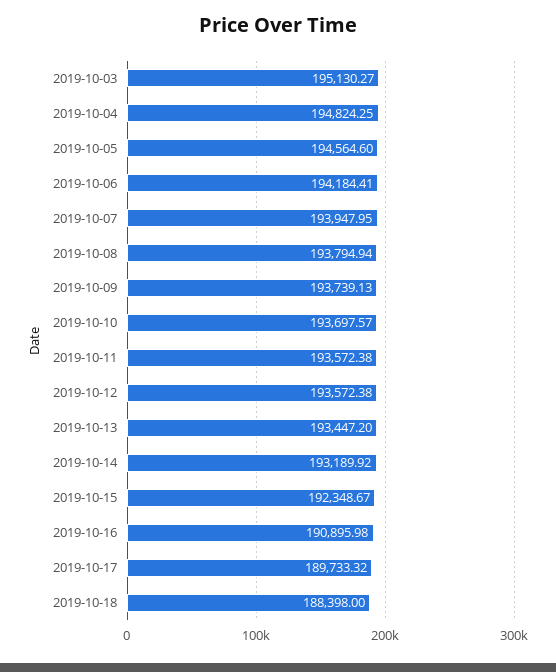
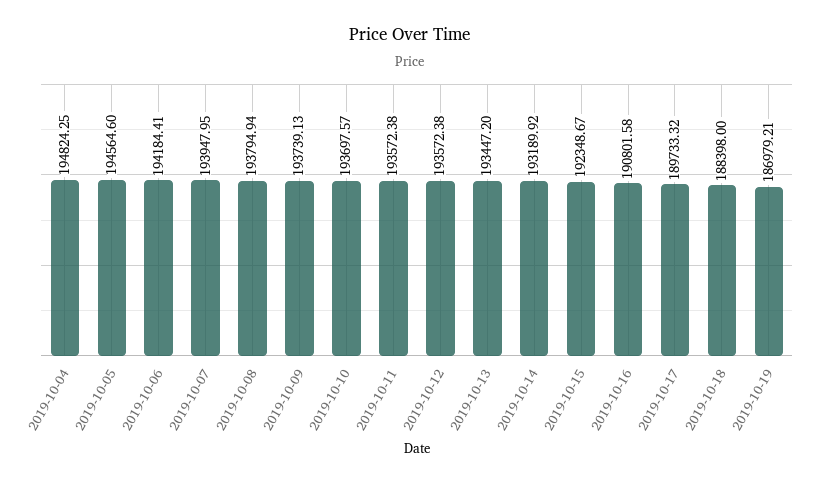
2019-10-03: 195130.27 -> none
2019-10-16: 190895.98 -> 190801.58
2019-10-19: none -> 186979.21

